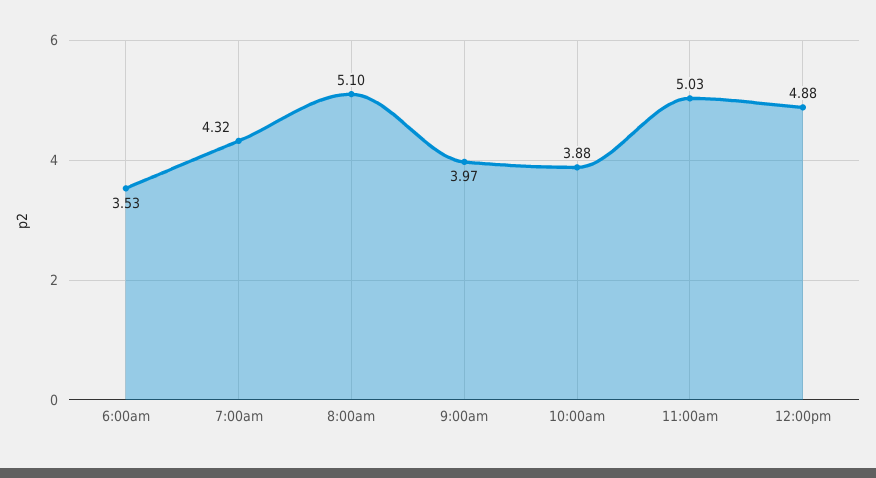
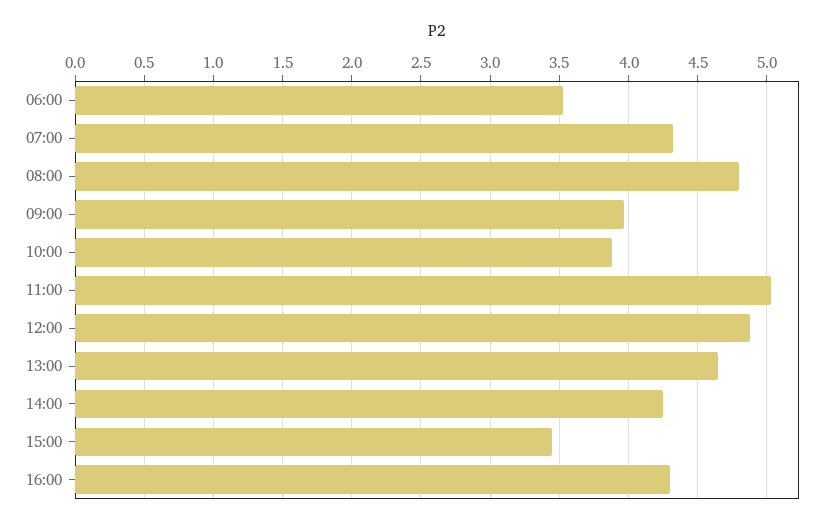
8:00am: 5.1 -> 4.8
13:00: none -> 4.65
14:00: none -> 4.25
15:00: none -> 3.45
16:00: none -> 4.3

